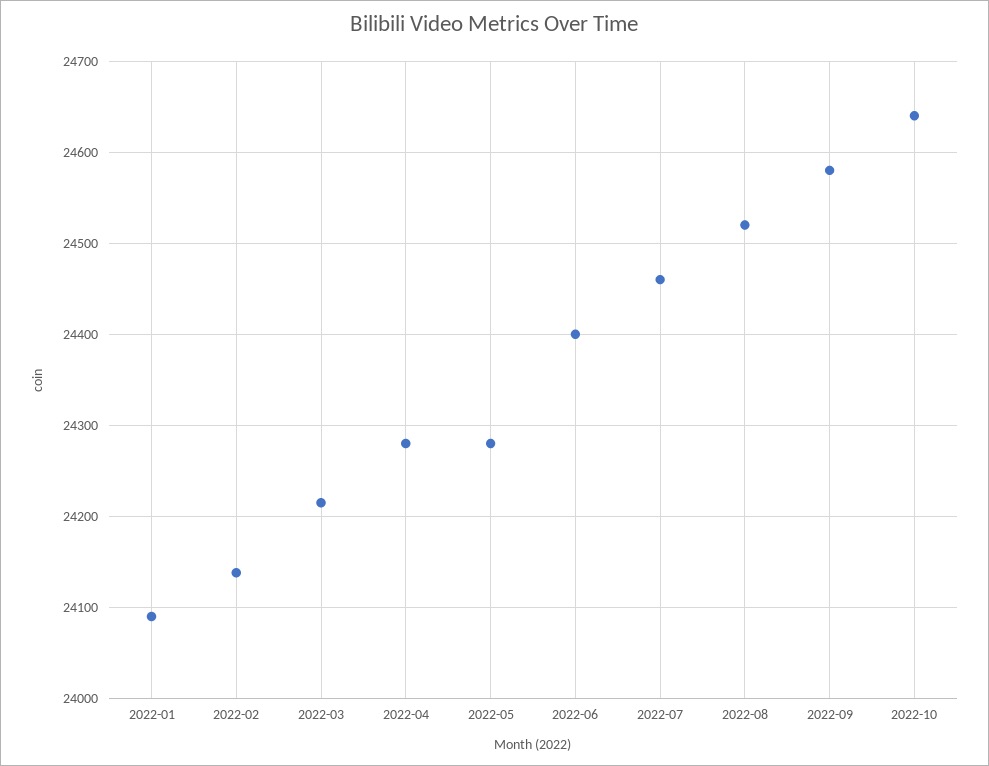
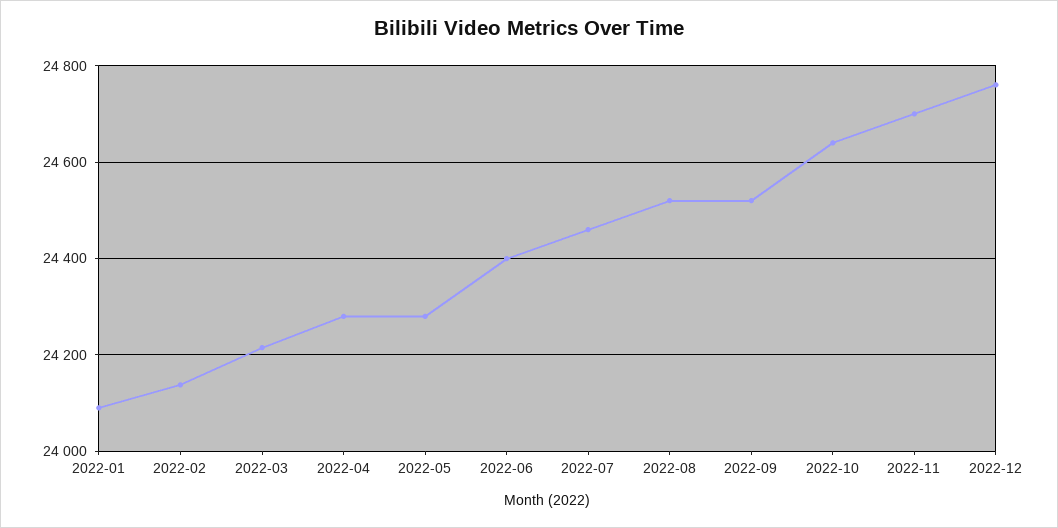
2022-09: 24580 -> 24520
2022-11: none -> 24700
2022-12: none -> 24760

